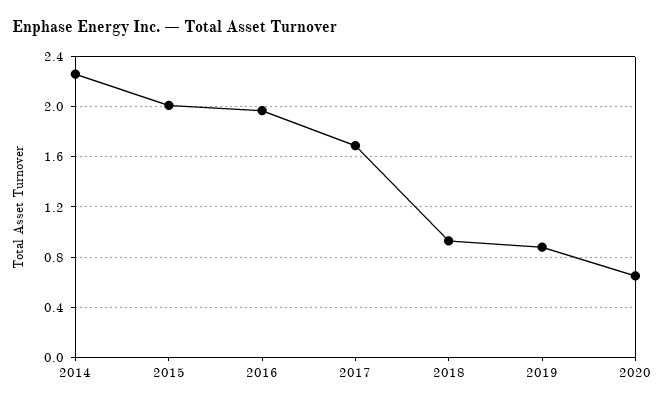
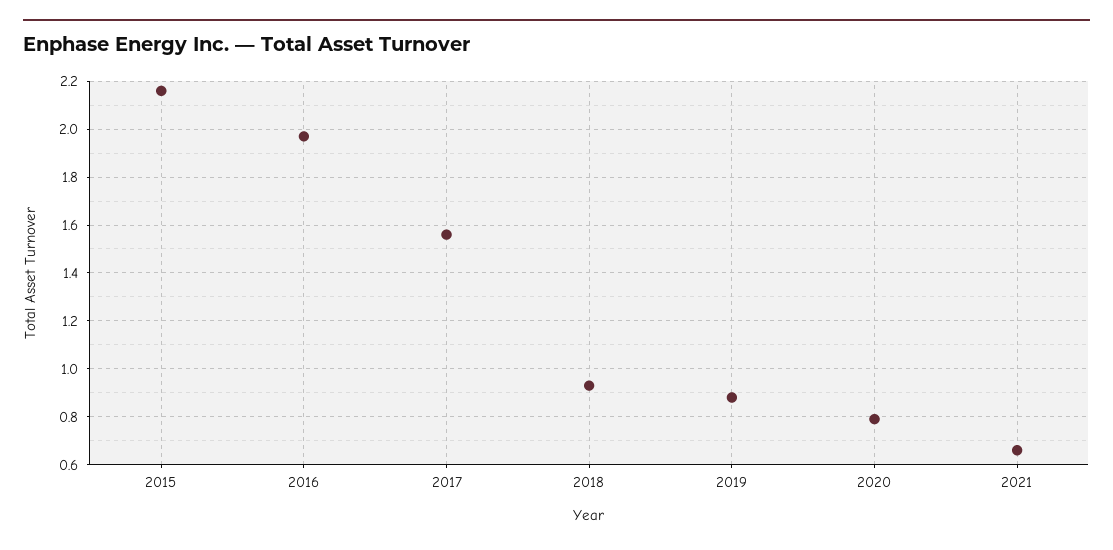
2014: 2.25 -> none
2015: 2 -> 2.15
2017: 1.7 -> 1.55
2020: 0.65 -> 0.8
2021: none -> 0.65

